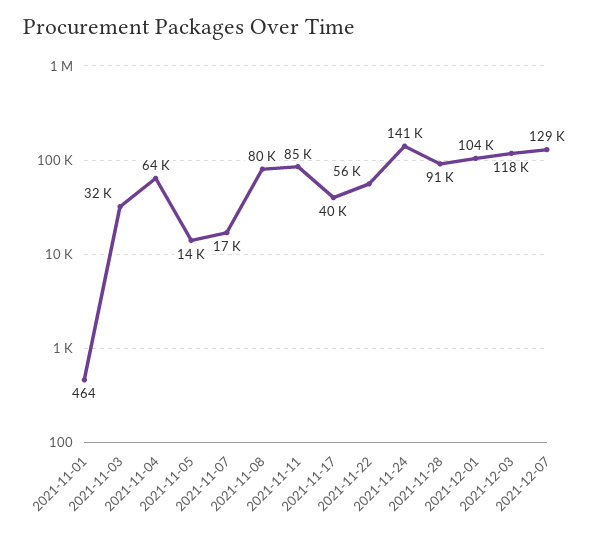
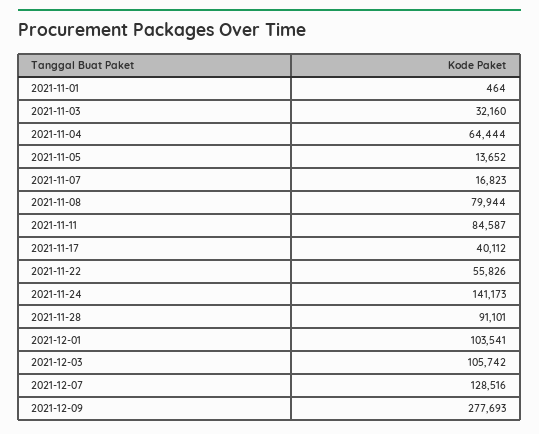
2021-12-03: 118000 -> 105742
2021-12-09: none -> 277693

